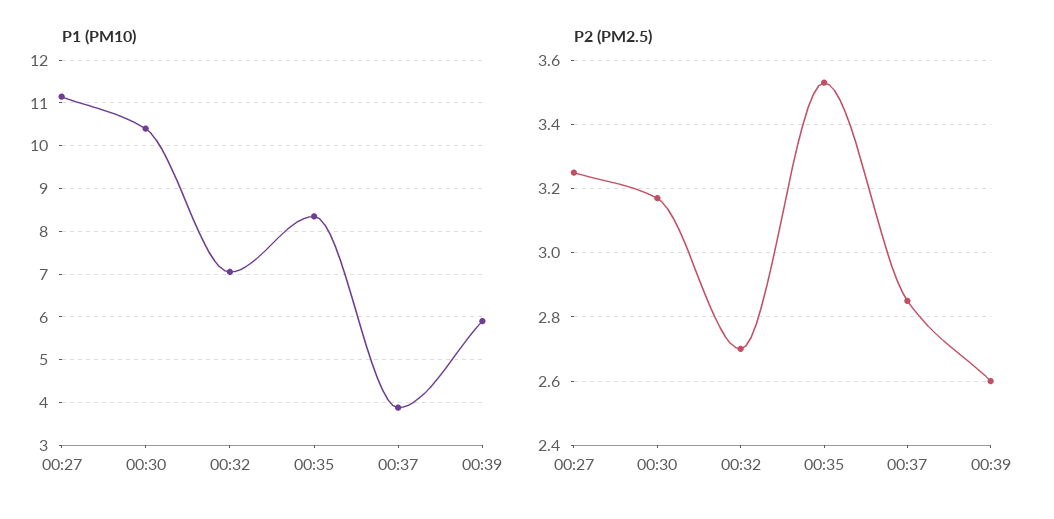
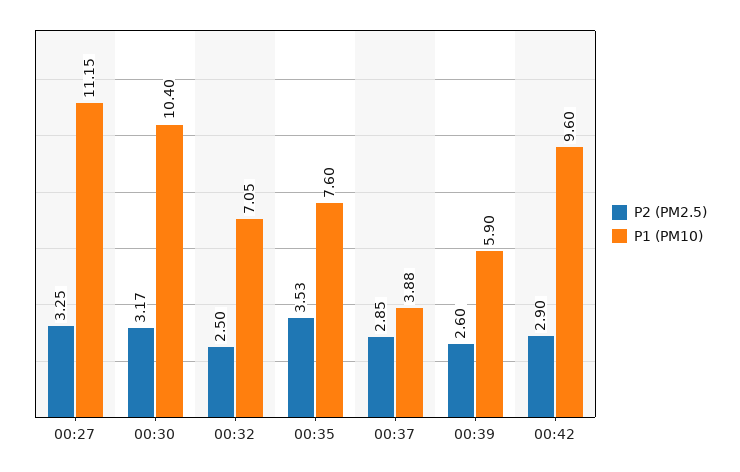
P1 (PM10), 00:35: 8.4 -> 7.6
P2 (PM2.5), 00:32: 2.7 -> 2.5
P2 (PM2.5), 00:42: none -> 2.9
P1 (PM10), 00:42: none -> 9.6

